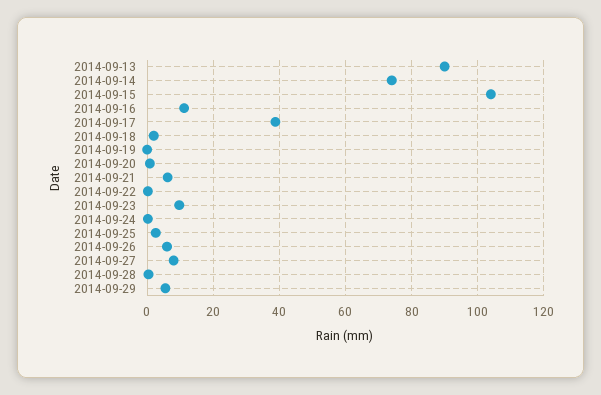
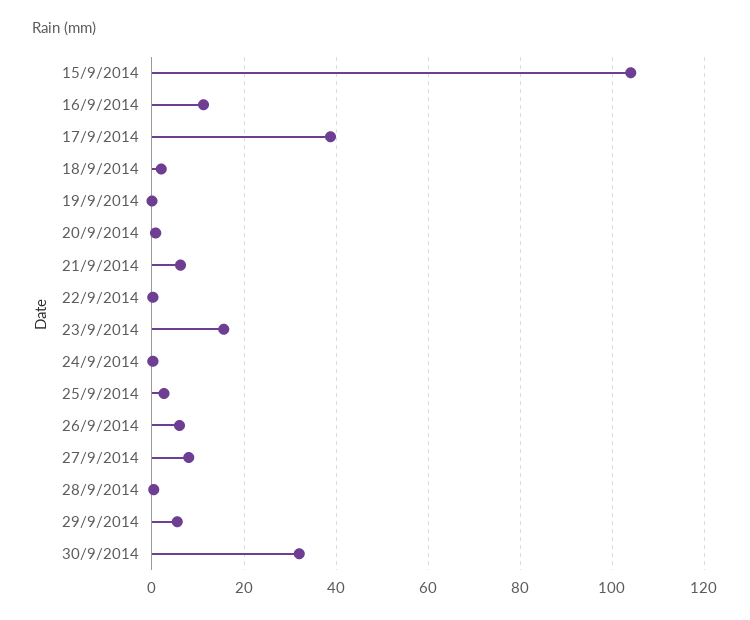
2014-09-13: 90 -> none
2014-09-14: 74 -> none
2014-09-23: 10 -> 16
30/9/2014: none -> 32

